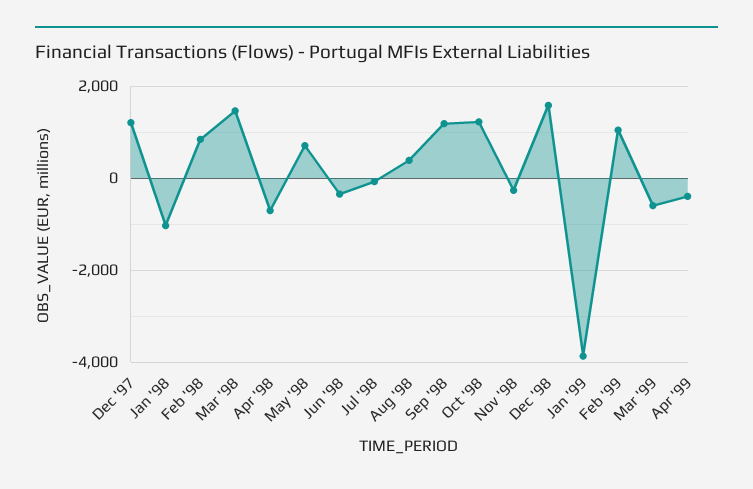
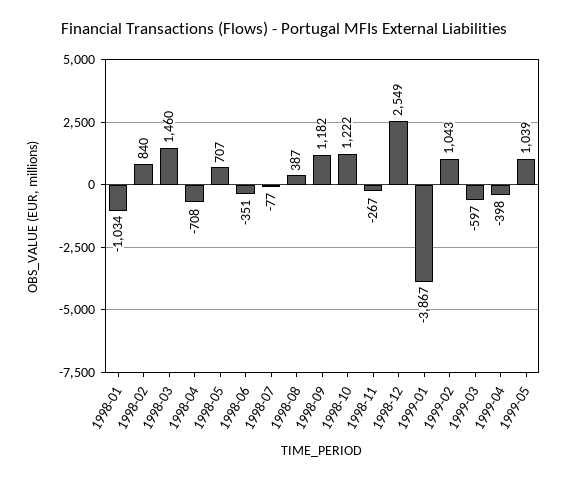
Dec '97: 1200 -> none
Dec '98: 1600 -> 2549
1999-05: none -> 1039

